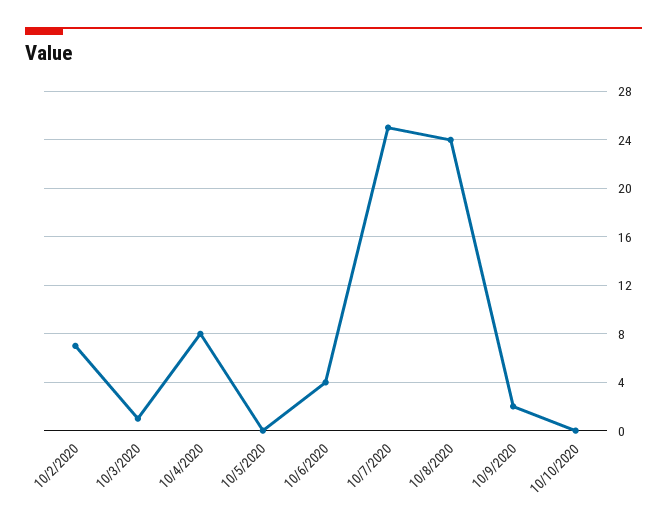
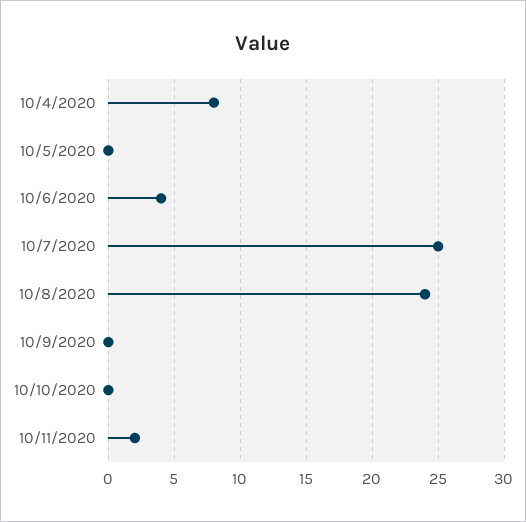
10/2/2020: 7 -> none
10/3/2020: 1 -> none
10/9/2020: 2 -> 0
10/11/2020: none -> 2

